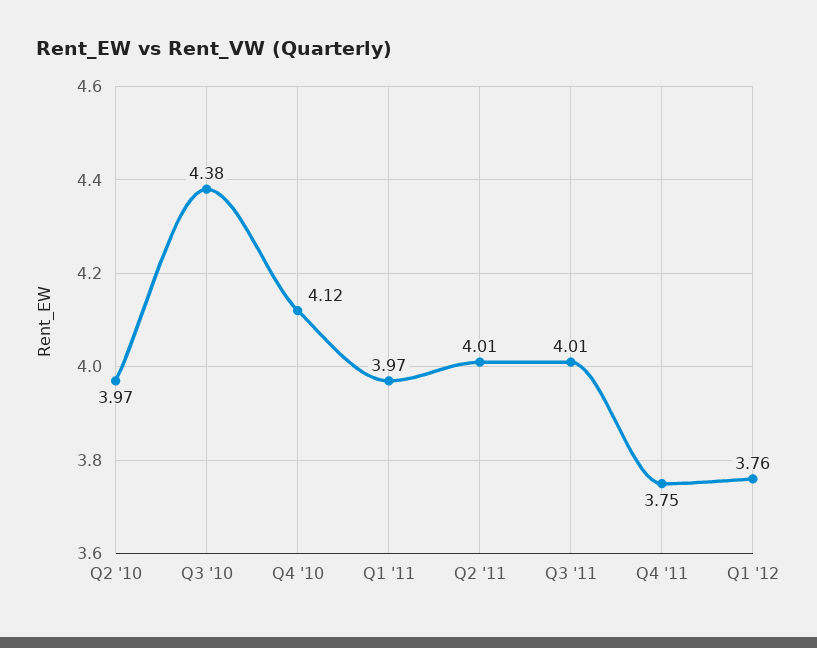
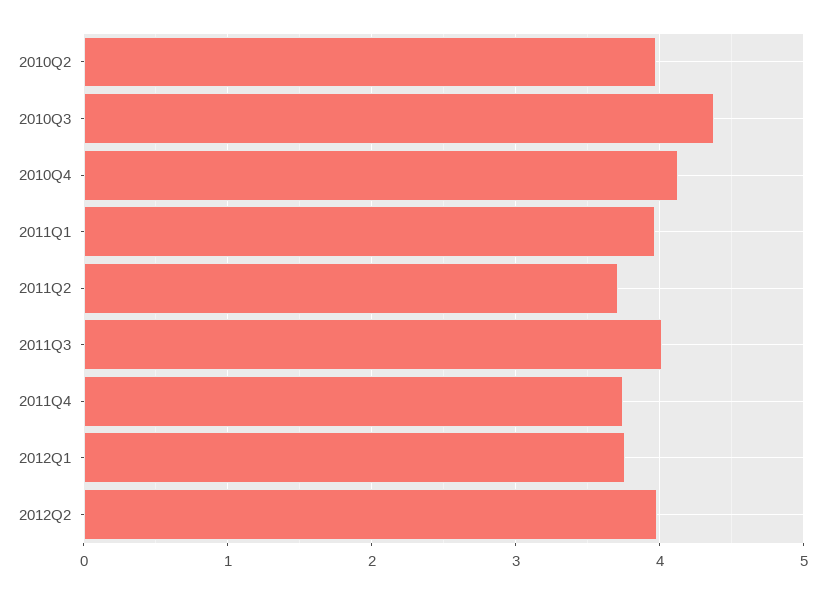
Q2 '11: 4.01 -> 3.7
2012Q2: none -> 4

